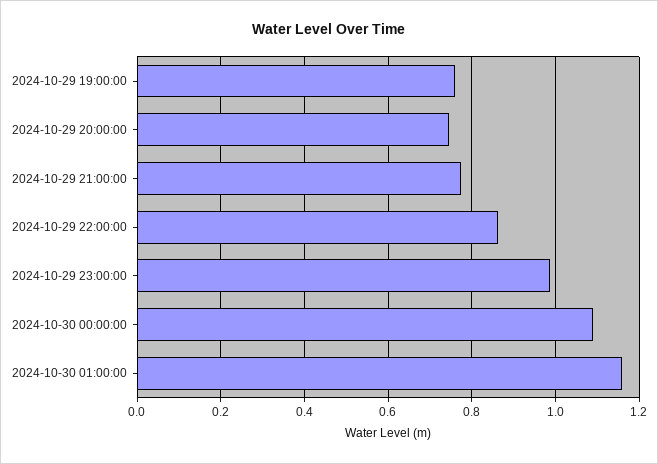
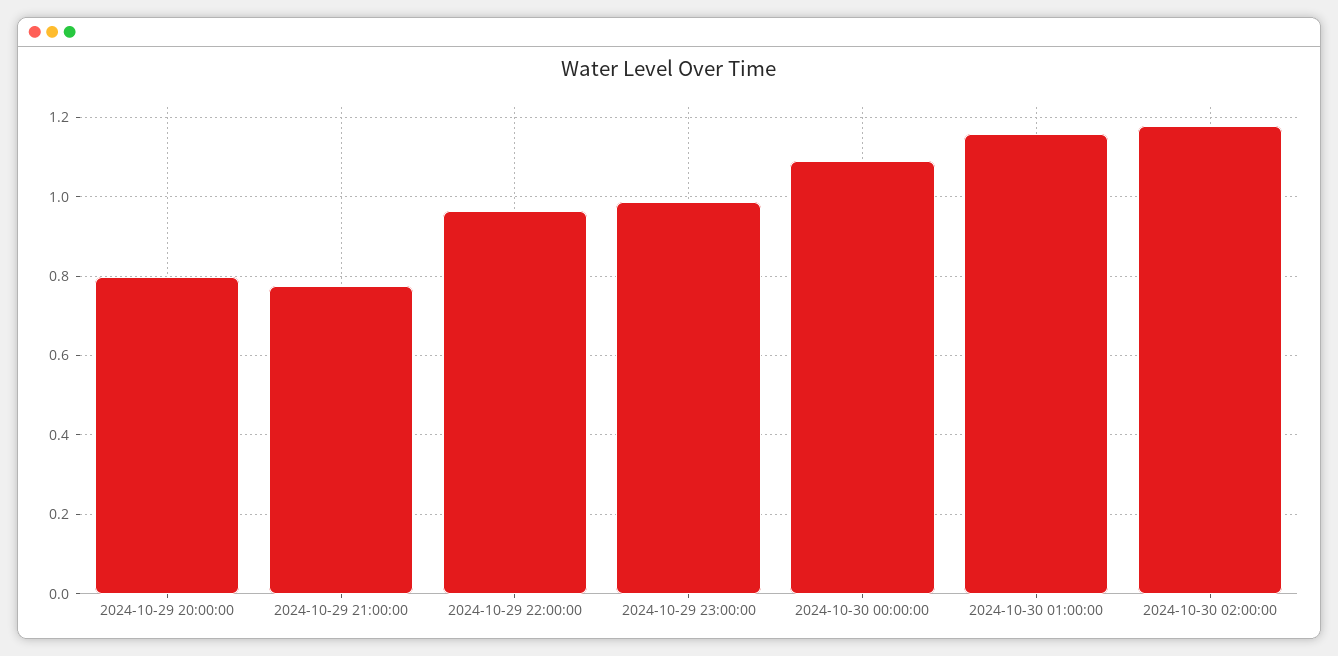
2024-10-29 19:00:00: 0.76 -> none
2024-10-29 20:00:00: 0.74 -> 0.8
2024-10-29 22:00:00: 0.86 -> 0.96
2024-10-30 02:00:00: none -> 1.18

